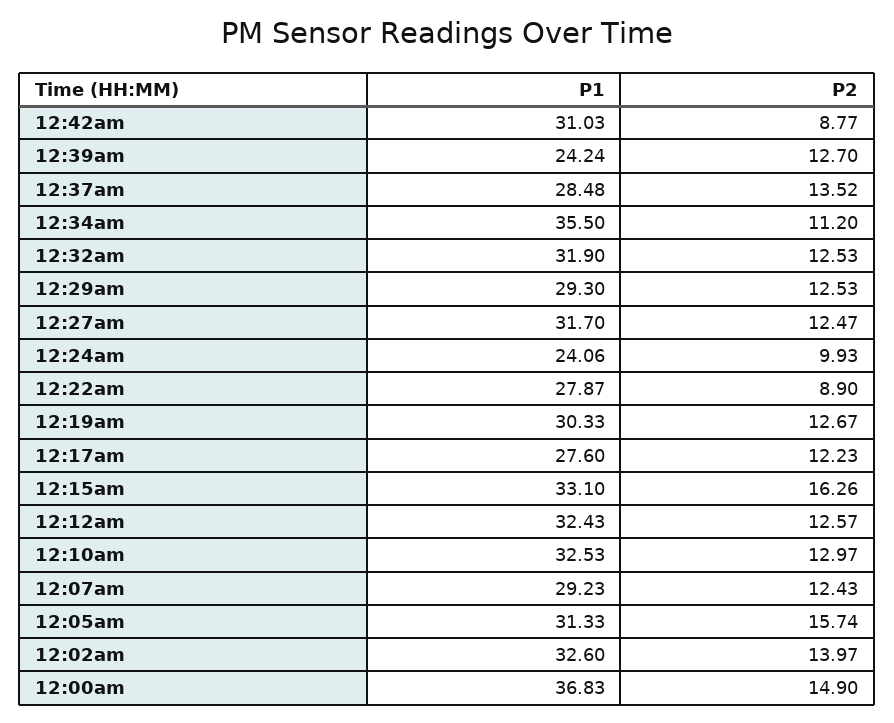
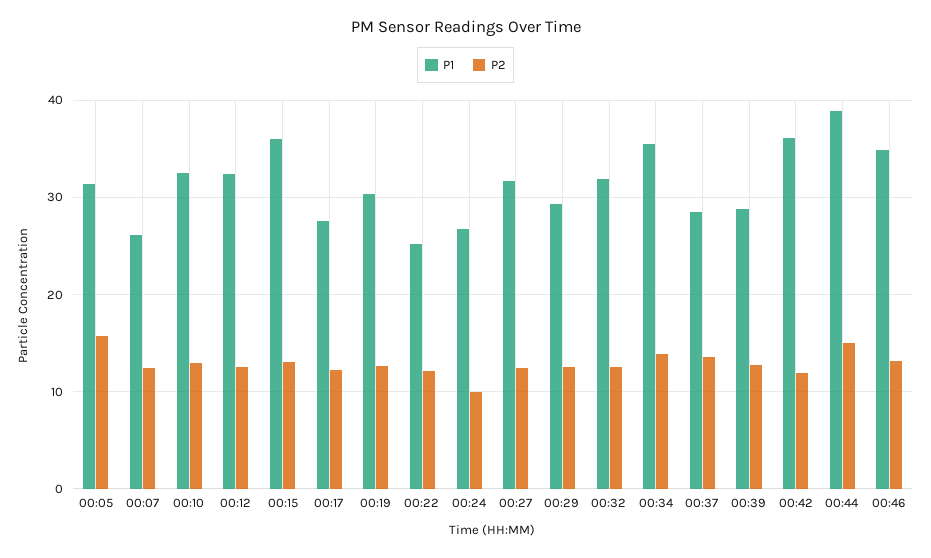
P1, 12:42am: 31.03 -> 36
P2, 12:42am: 8.77 -> 12
P1, 12:39am: 24.24 -> 29
P2, 12:34am: 11.2 -> 14
P1, 12:24am: 24.06 -> 27
P1, 12:22am: 27.87 -> 25
P2, 12:22am: 8.9 -> 12
P1, 12:15am: 33.1 -> 36
P2, 12:15am: 16.26 -> 13
P1, 12:07am: 29.23 -> 26
P1, 12:02am: 32.6 -> none
P2, 12:02am: 13.97 -> none
P1, 12:00am: 36.83 -> none
P2, 12:00am: 14.9 -> none
P1, 00:44: none -> 39
P2, 00:44: none -> 15
P1, 00:46: none -> 35
P2, 00:46: none -> 13

